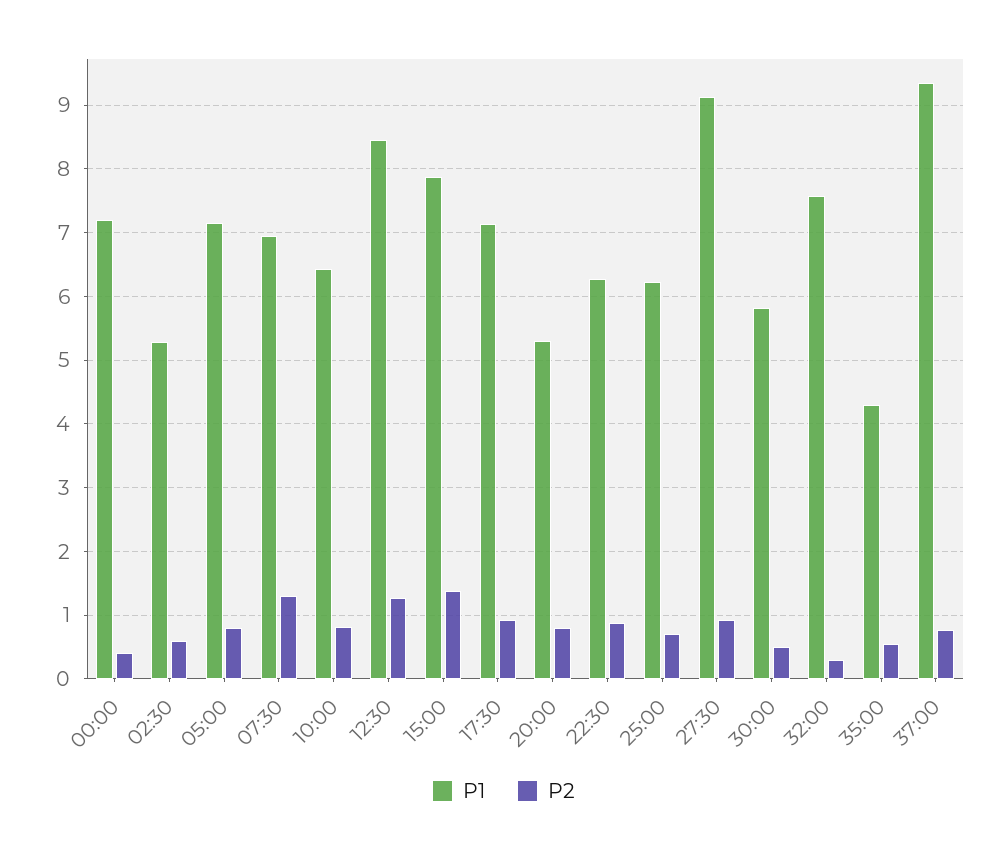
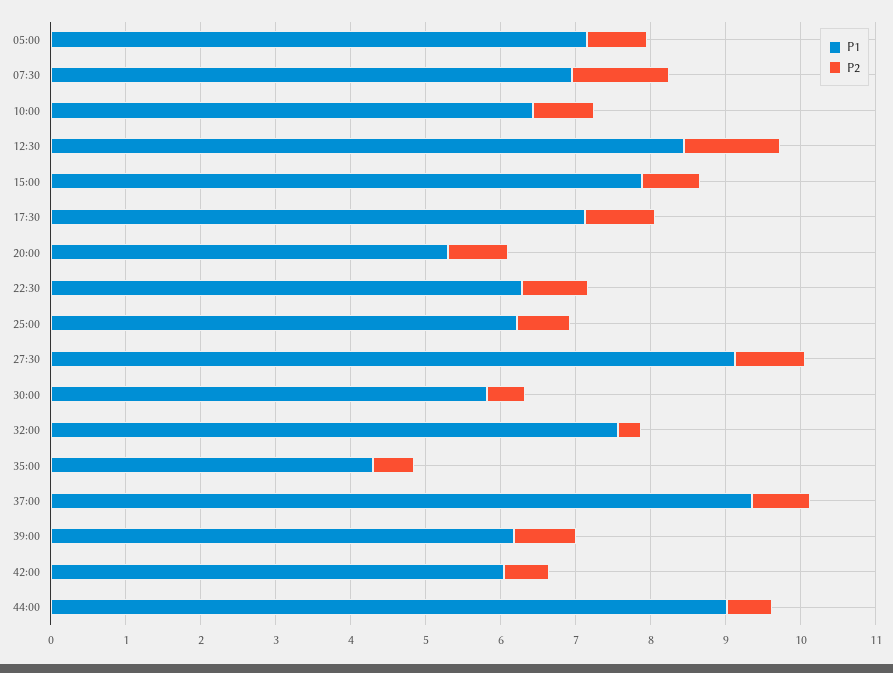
P1, 00:00: 7.2 -> none
P2, 00:00: 0.4 -> none
P1, 02:30: 5.3 -> none
P2, 02:30: 0.6 -> none
P2, 15:00: 1.4 -> 0.8
P1, 39:00: none -> 6.2
P2, 39:00: none -> 0.8
P1, 42:00: none -> 6
P2, 42:00: none -> 0.6
P1, 44:00: none -> 9
P2, 44:00: none -> 0.6

